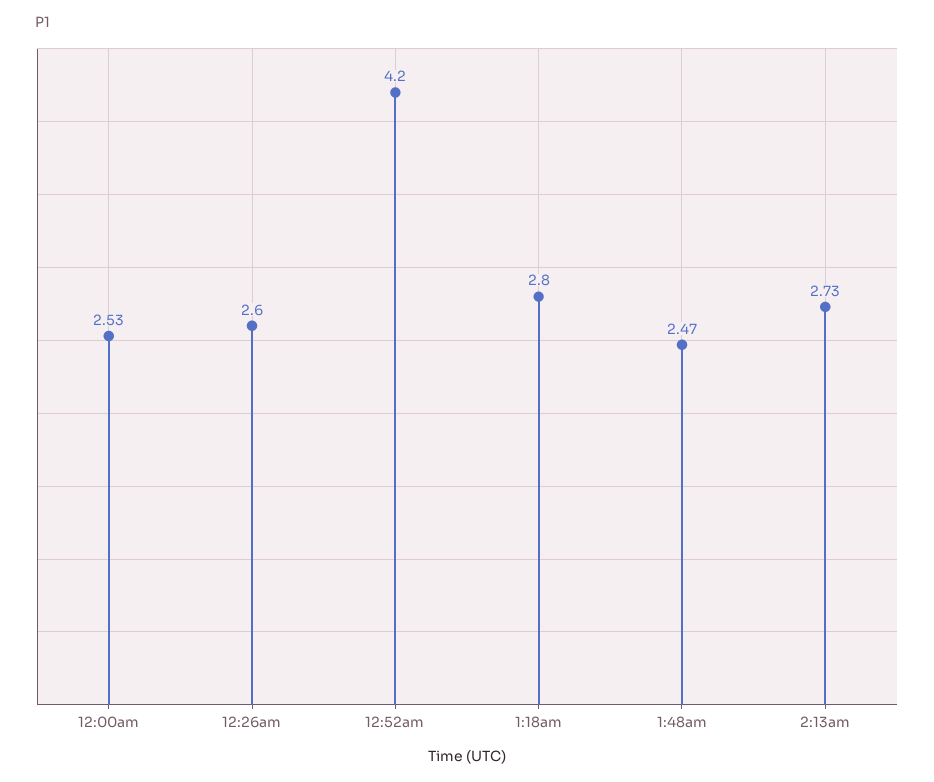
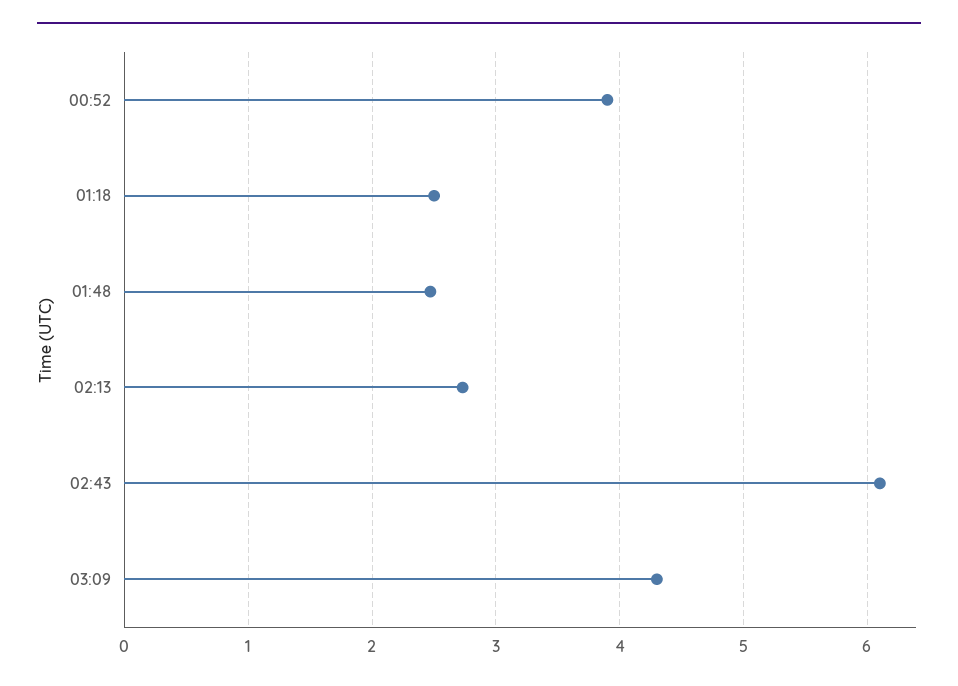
12:00am: 2.53 -> none
12:26am: 2.6 -> none
12:52am: 4.2 -> 3.9
1:18am: 2.8 -> 2.5
02:43: none -> 6.1
03:09: none -> 4.3

